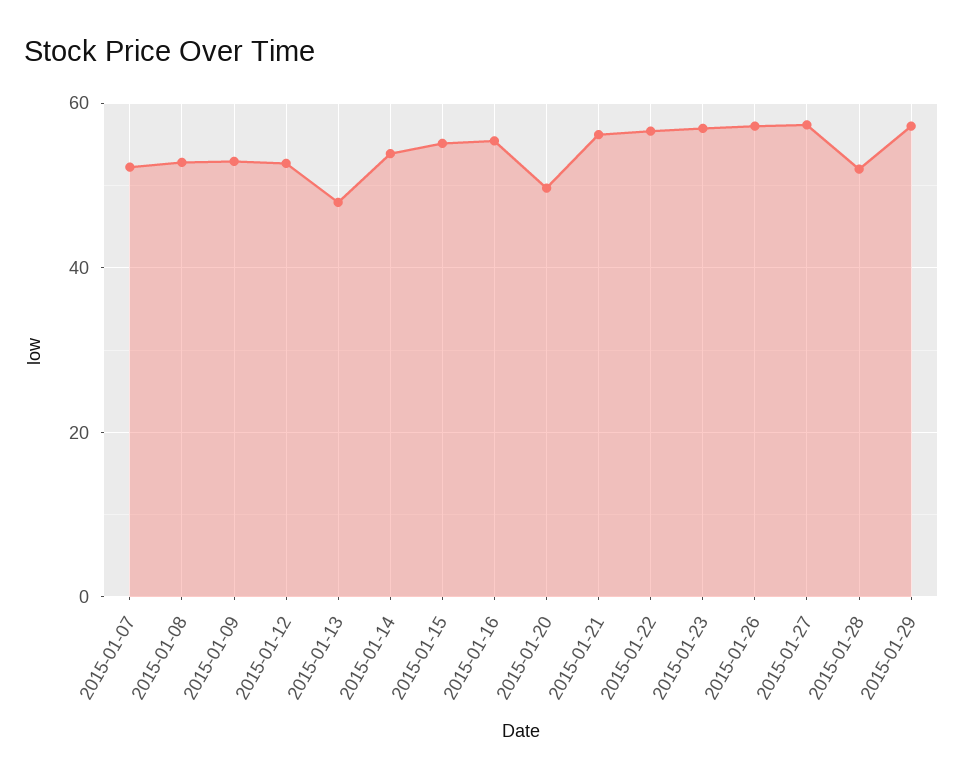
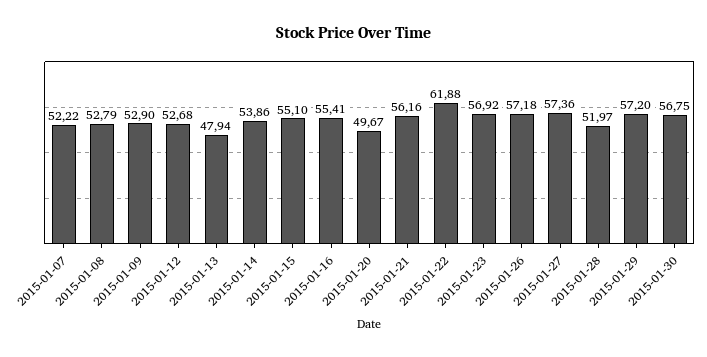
2015-01-22: 56 -> 61.88
2015-01-30: none -> 56.75

